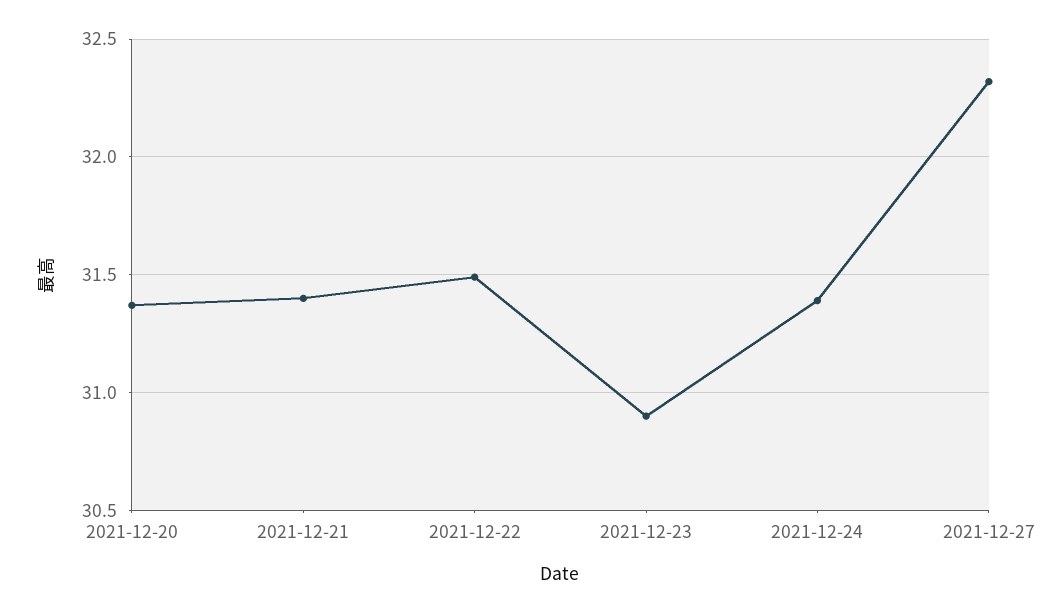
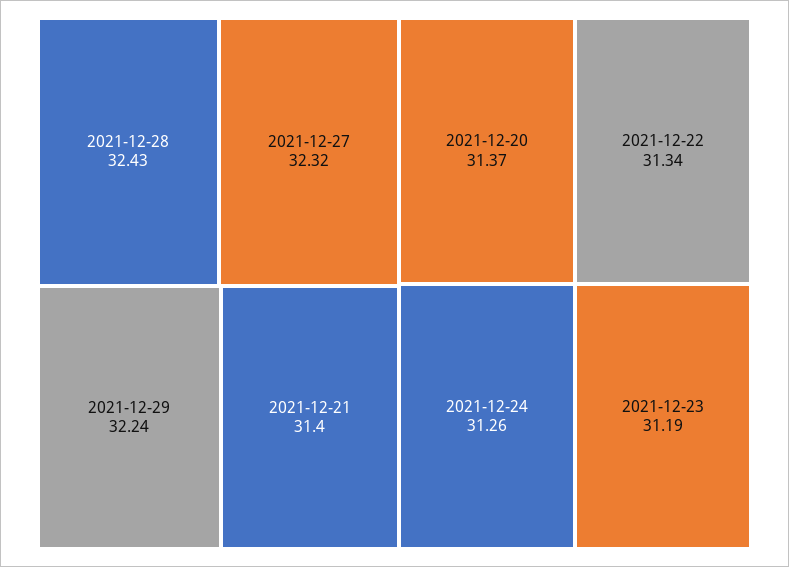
2021-12-22: 31.5 -> 31.34
2021-12-23: 30.9 -> 31.19
2021-12-24: 31.4 -> 31.26
2021-12-28: none -> 32.43
2021-12-29: none -> 32.24

